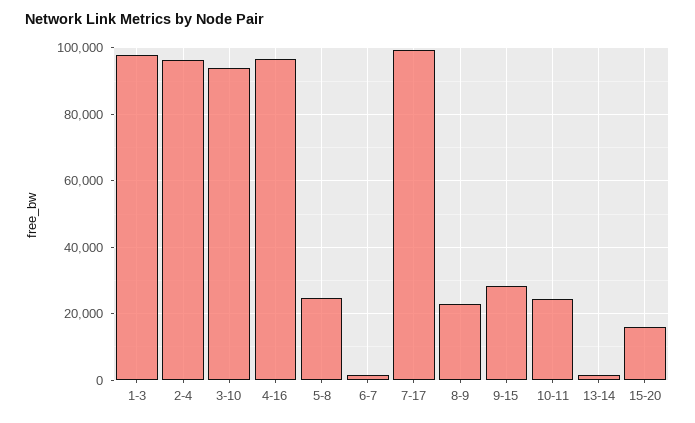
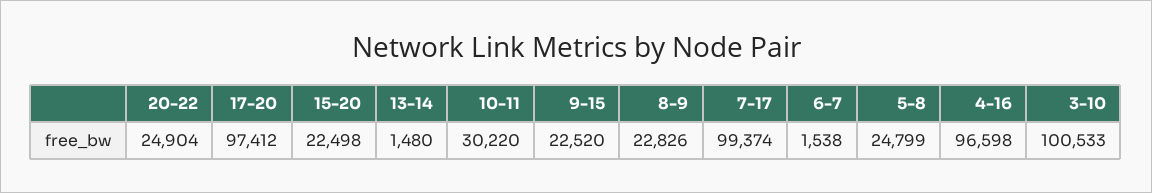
1-3: 98000 -> none
2-4: 96000 -> none
3-10: 94000 -> 100533
9-15: 28000 -> 22520
10-11: 24000 -> 30220
15-20: 16000 -> 22498
20-22: none -> 24904
17-20: none -> 97412

